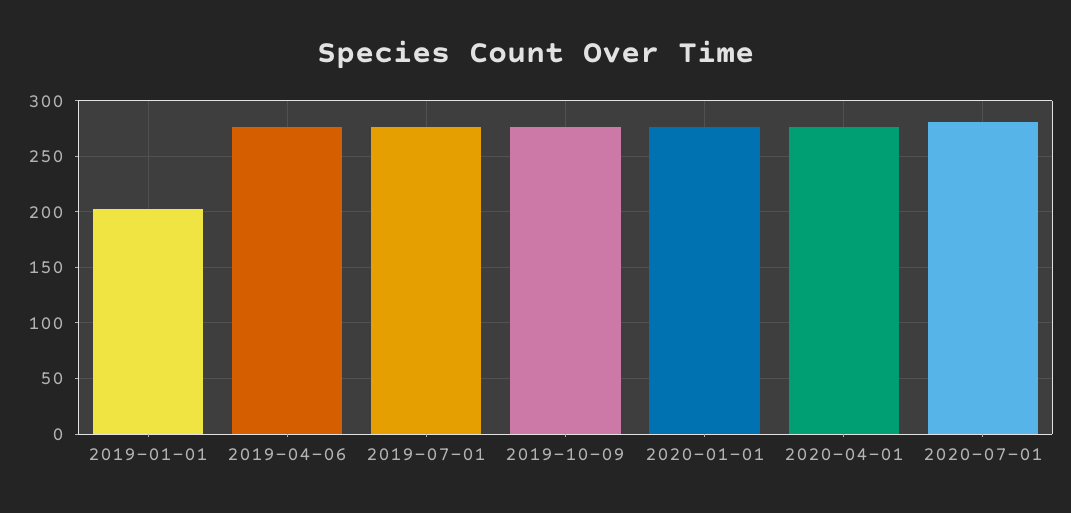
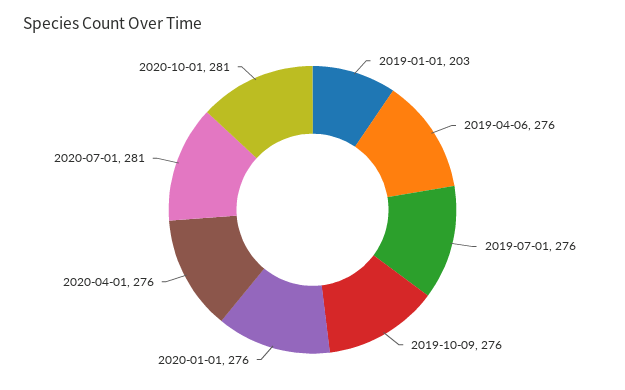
2020-10-01: none -> 281

